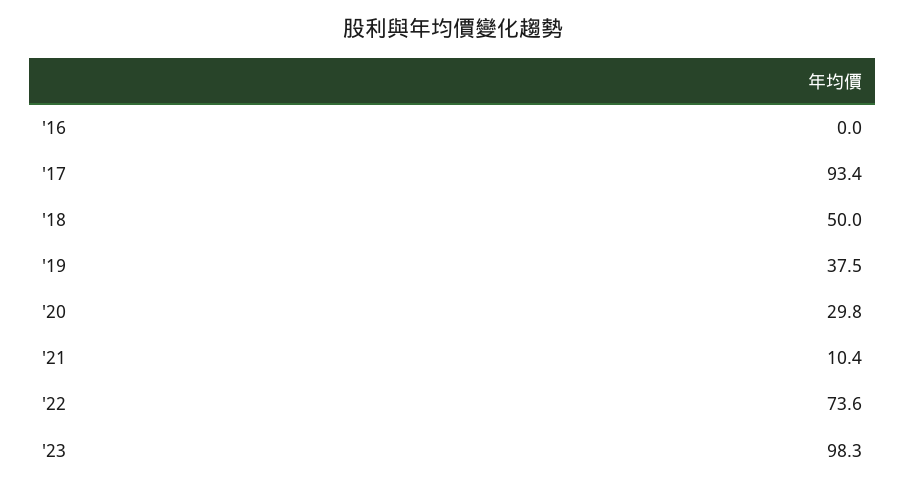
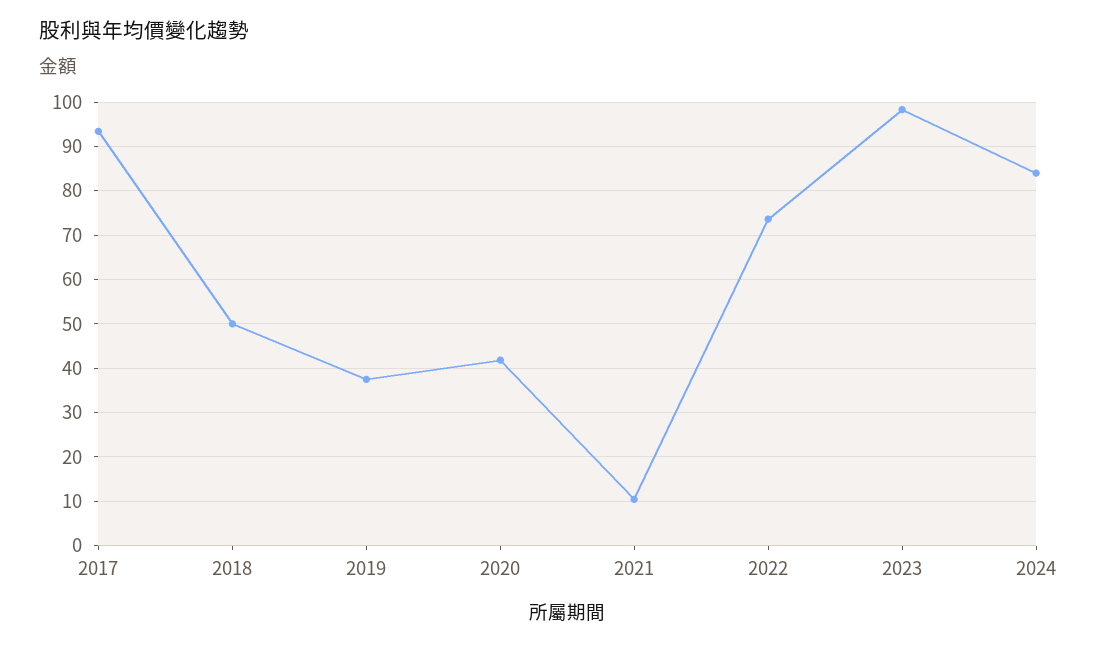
'16: 0 -> none
'20: 29.8 -> 42
2024: none -> 84

